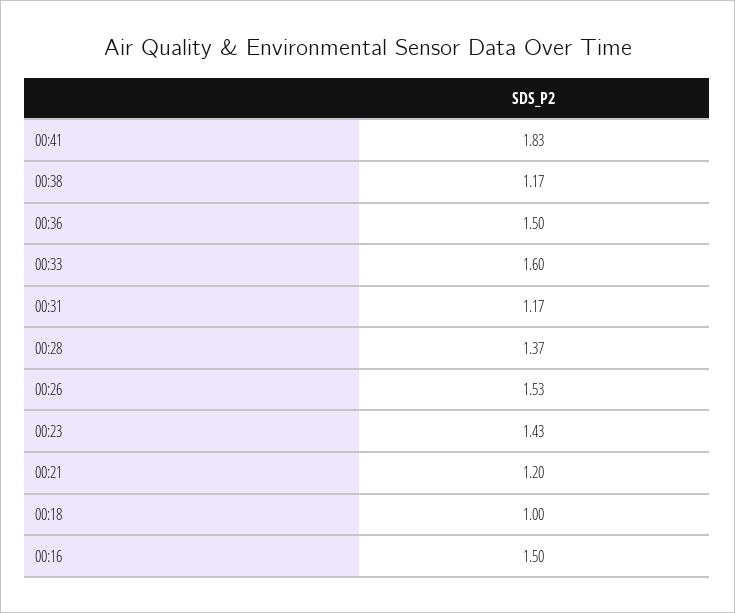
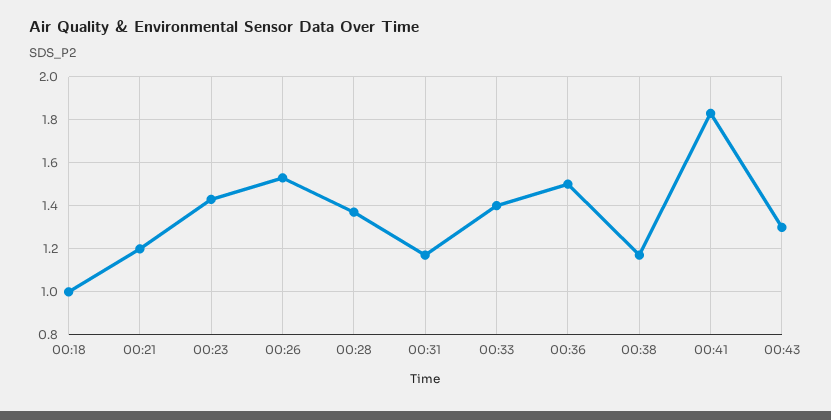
00:33: 1.6 -> 1.4
00:16: 1.5 -> none
00:43: none -> 1.3

